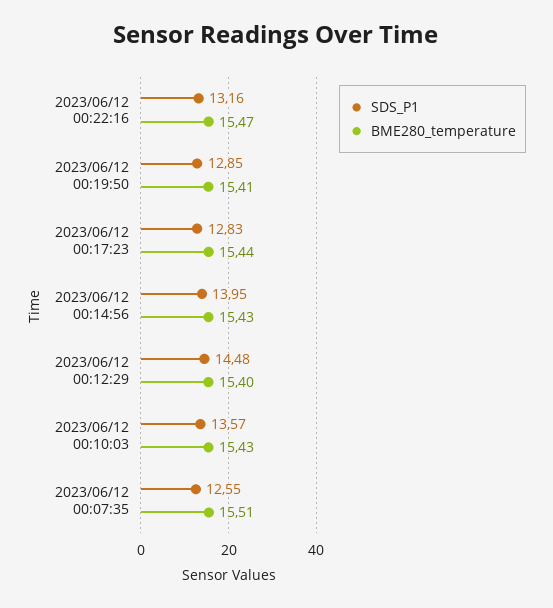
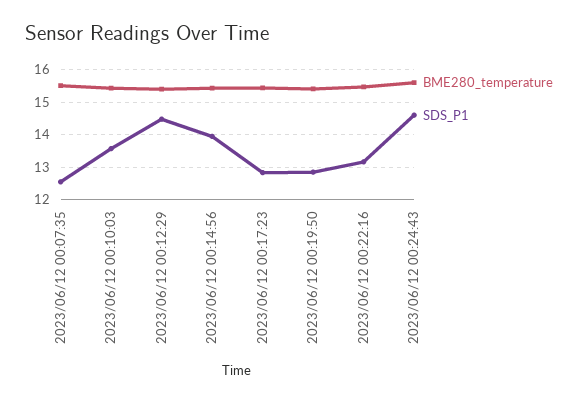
BME280_temperature, 2023/06/12 00:24:43: none -> 15.6
SDS_P1, 2023/06/12 00:24:43: none -> 14.6

